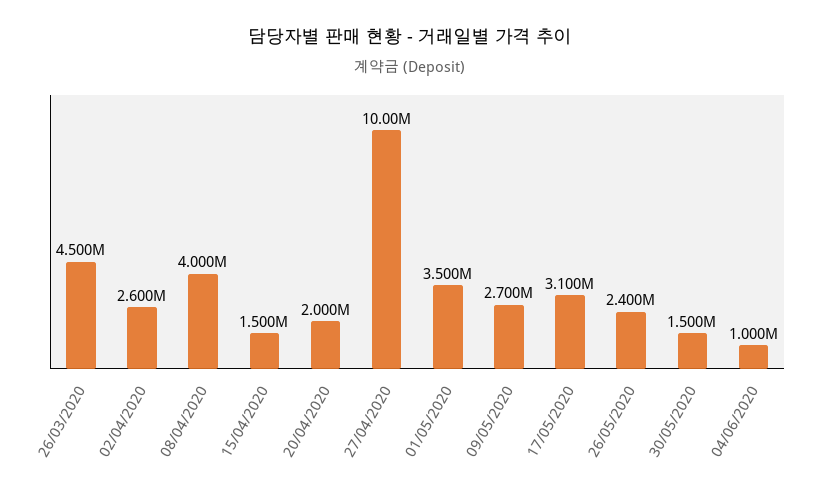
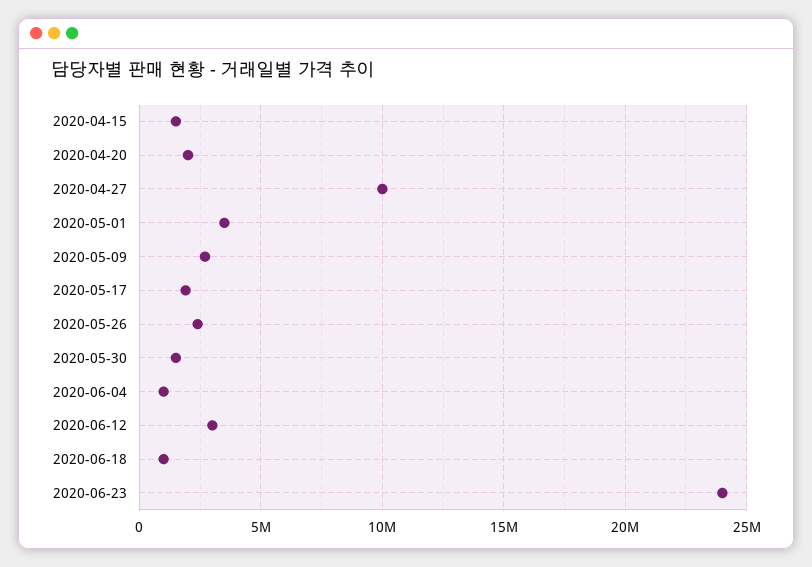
26/03/2020: 4500000 -> none
02/04/2020: 2600000 -> none
08/04/2020: 4000000 -> none
17/05/2020: 3100000 -> 2000000
2020-06-12: none -> 3000000
2020-06-18: none -> 1000000
2020-06-23: none -> 24000000

